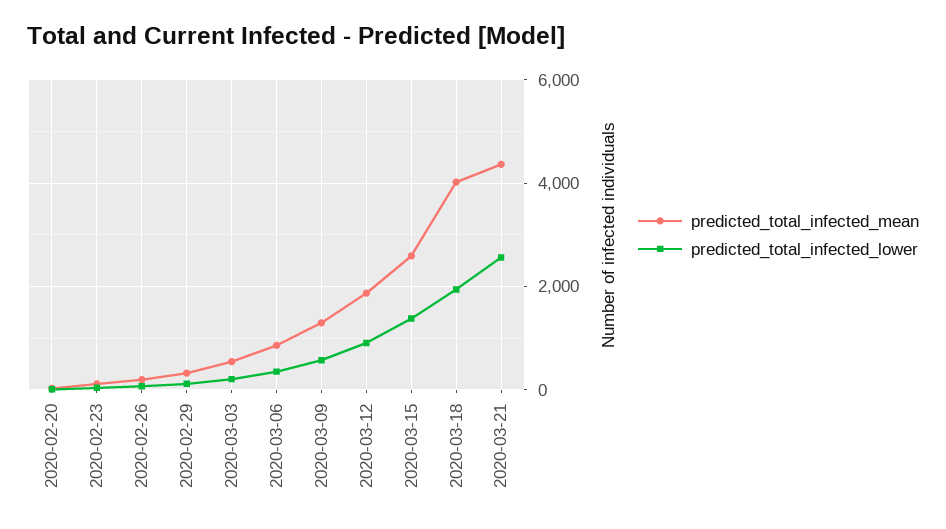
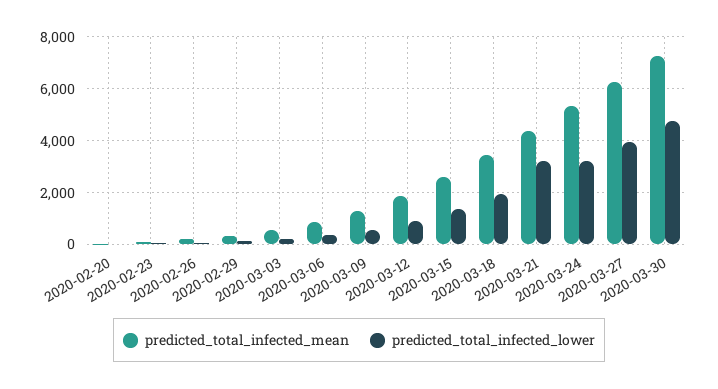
predicted_total_infected_mean, 2020-03-18: 4000 -> 3500
predicted_total_infected_lower, 2020-03-21: 2600 -> 3250
predicted_total_infected_mean, 2020-03-24: none -> 5250
predicted_total_infected_lower, 2020-03-24: none -> 3250
predicted_total_infected_mean, 2020-03-27: none -> 6250
predicted_total_infected_lower, 2020-03-27: none -> 4000
predicted_total_infected_mean, 2020-03-30: none -> 7250
predicted_total_infected_lower, 2020-03-30: none -> 4750

